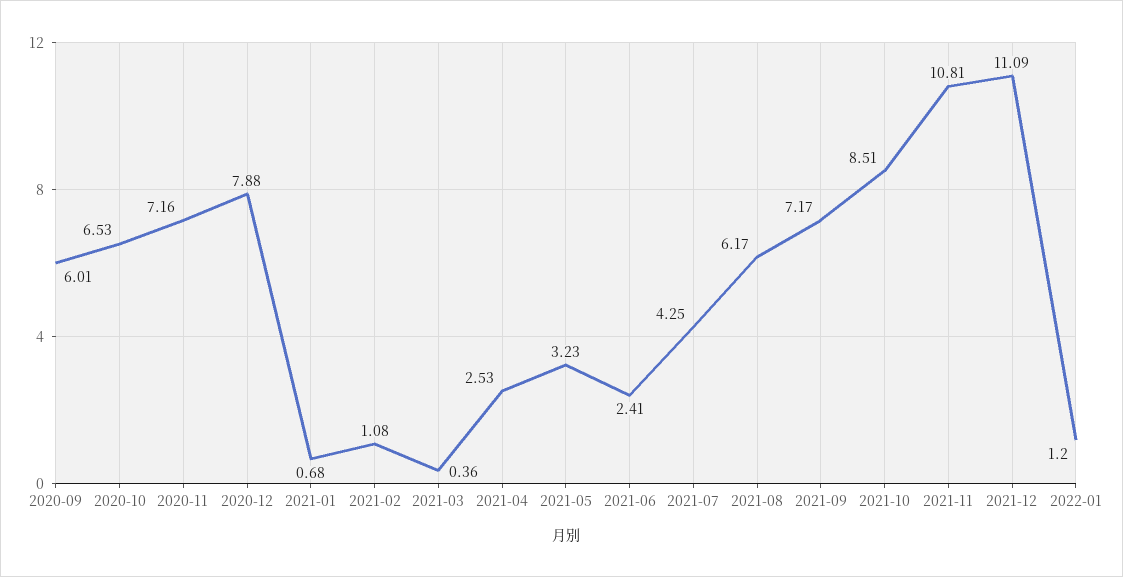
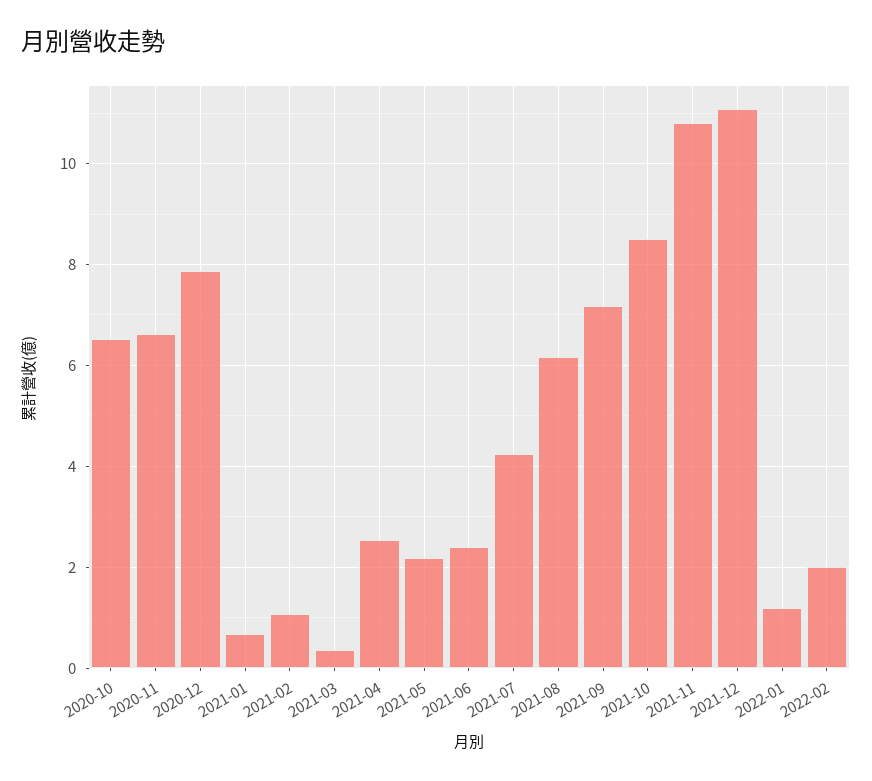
2020-09: 6.01 -> none
2020-11: 7.16 -> 6.6
2021-05: 3.23 -> 2.2
2022-02: none -> 2

